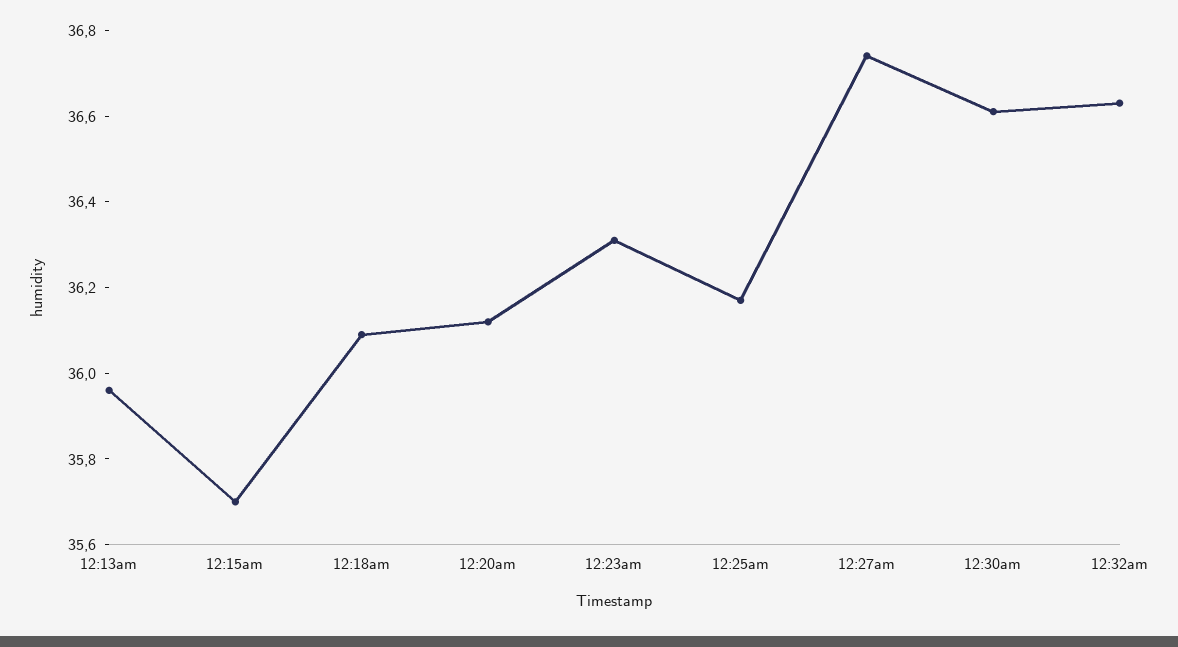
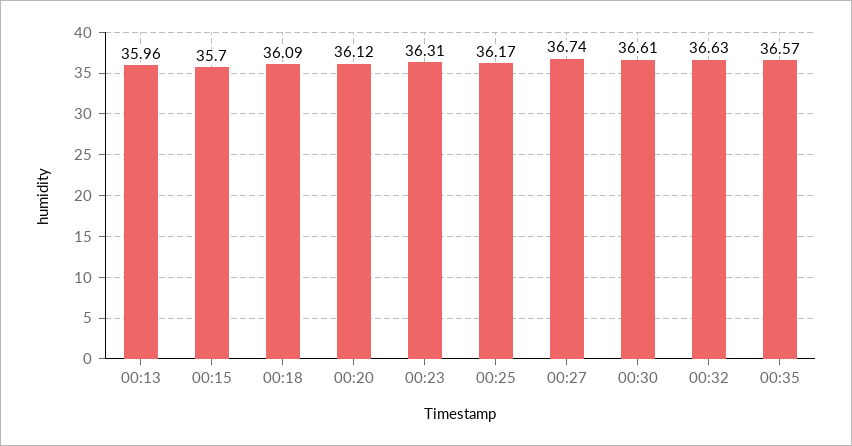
00:35: none -> 36.57

